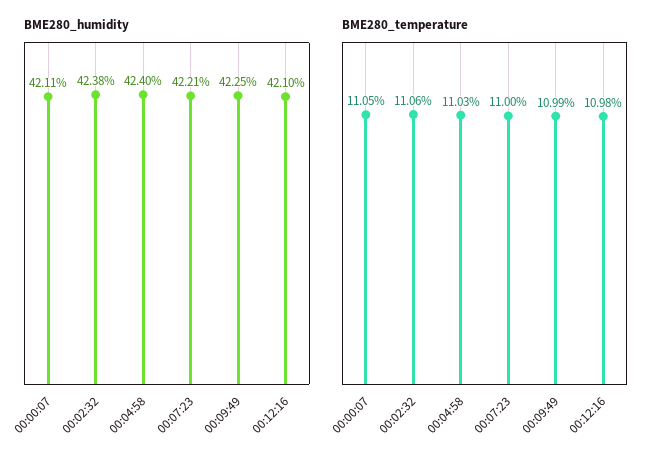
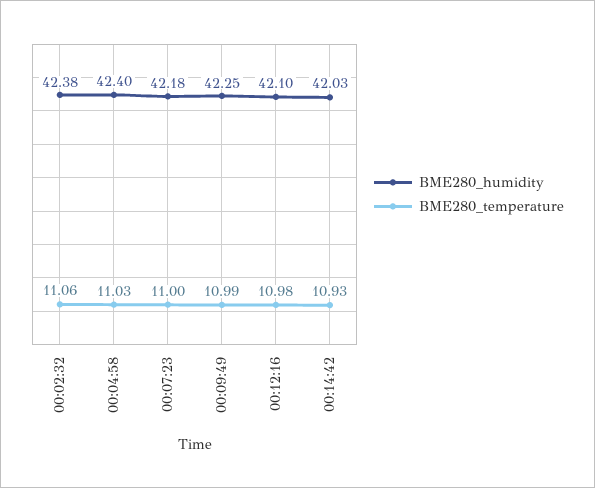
BME280_humidity, 00:00:07: 42.11 -> none
BME280_humidity, 00:07:23: 42.21 -> 42.18
BME280_temperature, 00:00:07: 11.05 -> none
BME280_humidity, 00:14:42: none -> 42.03
BME280_temperature, 00:14:42: none -> 10.93

